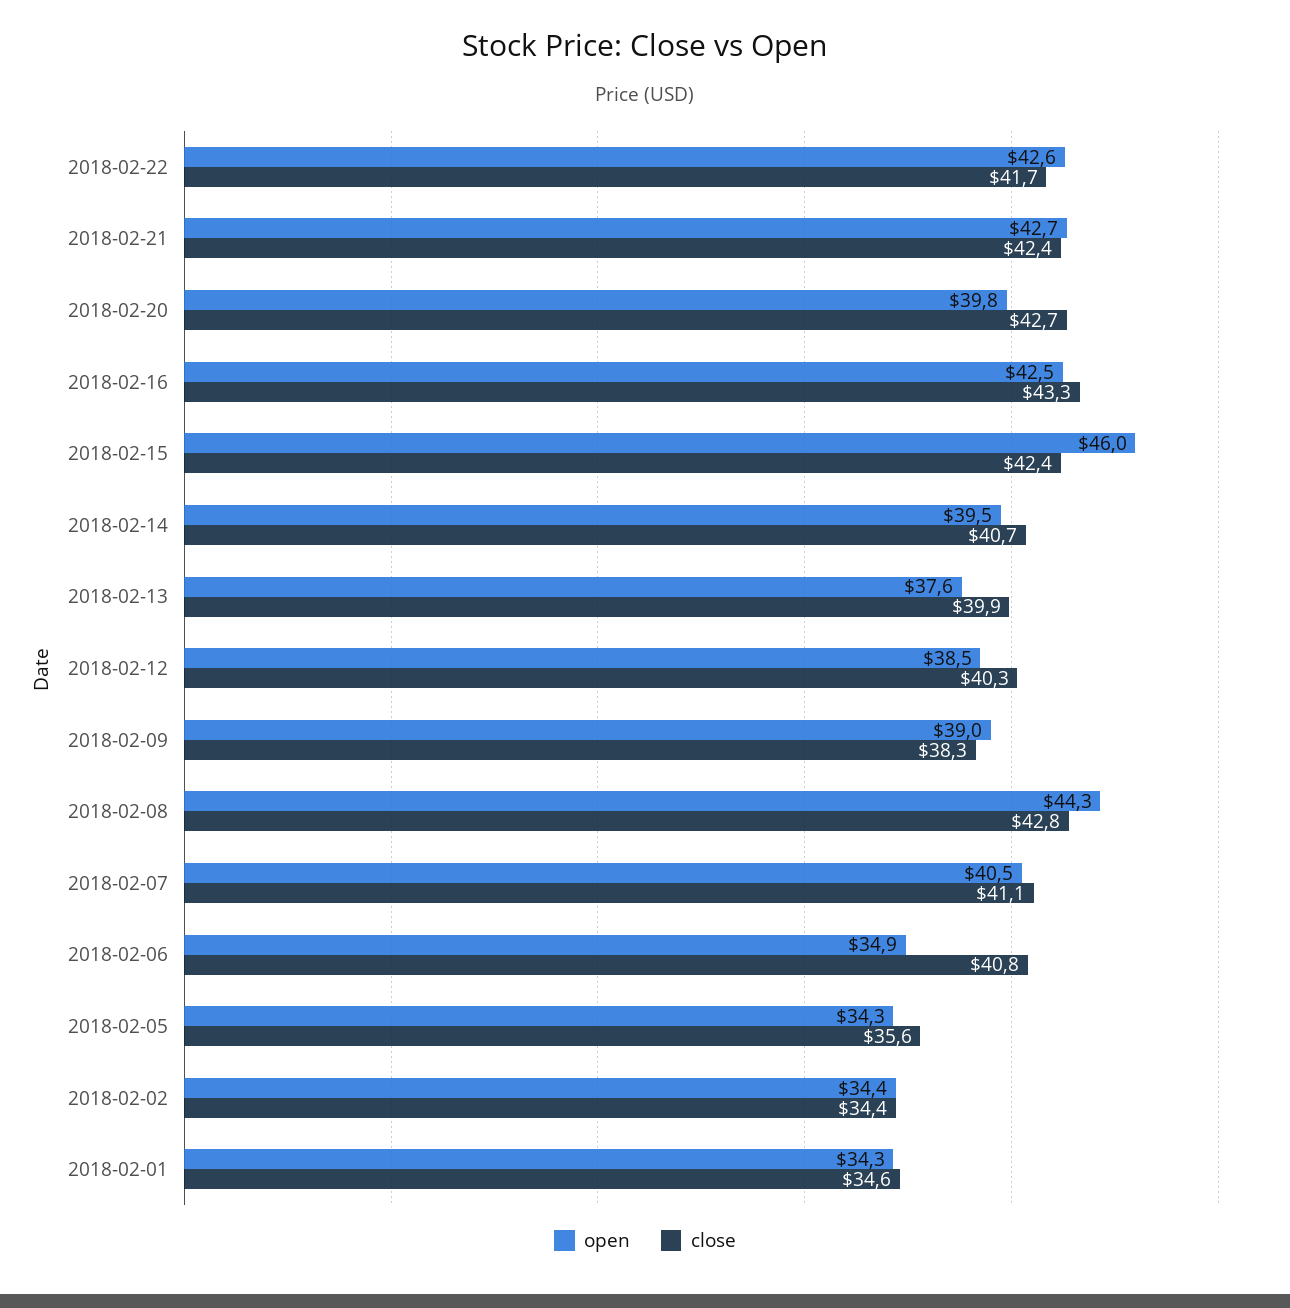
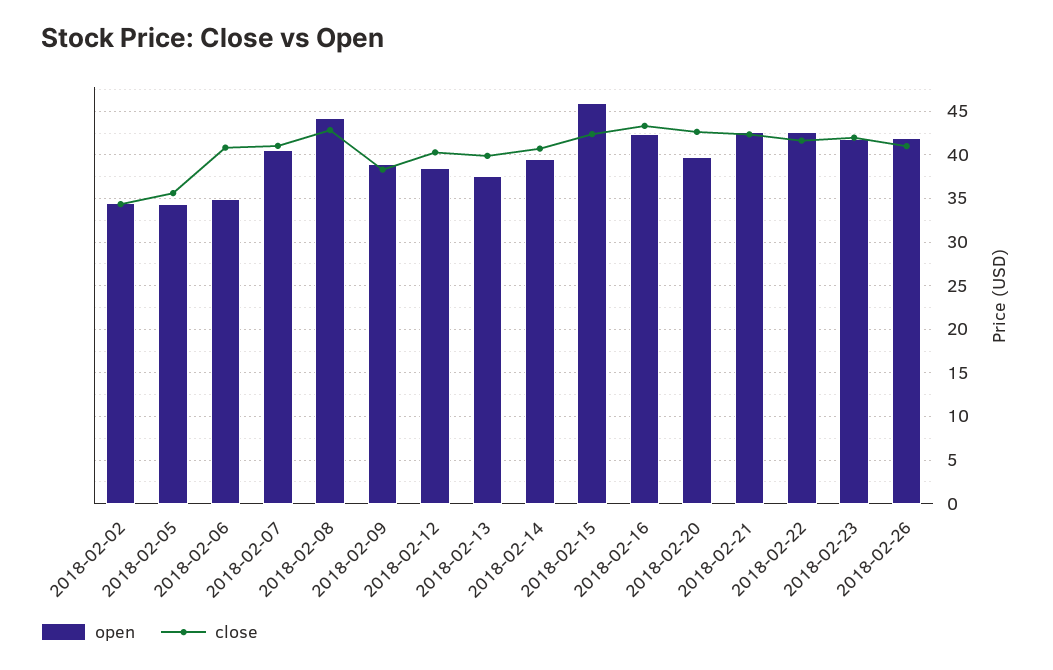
open, 2018-02-01: 34.3 -> none
close, 2018-02-01: 34.6 -> none
open, 2018-02-23: none -> 42
close, 2018-02-23: none -> 42
open, 2018-02-26: none -> 42
close, 2018-02-26: none -> 41

